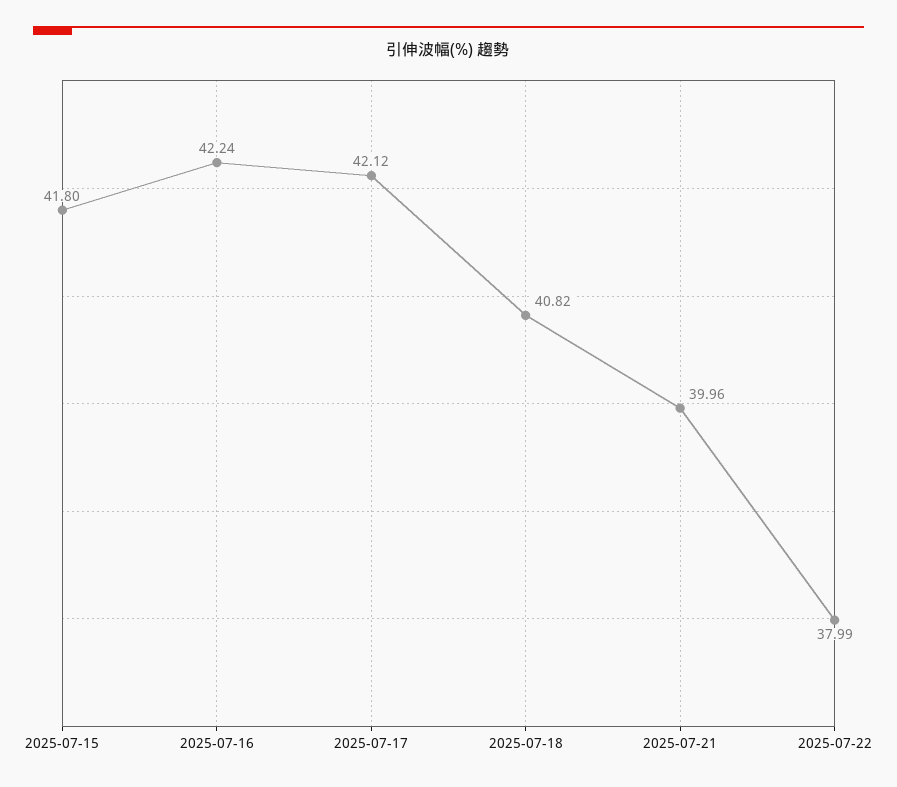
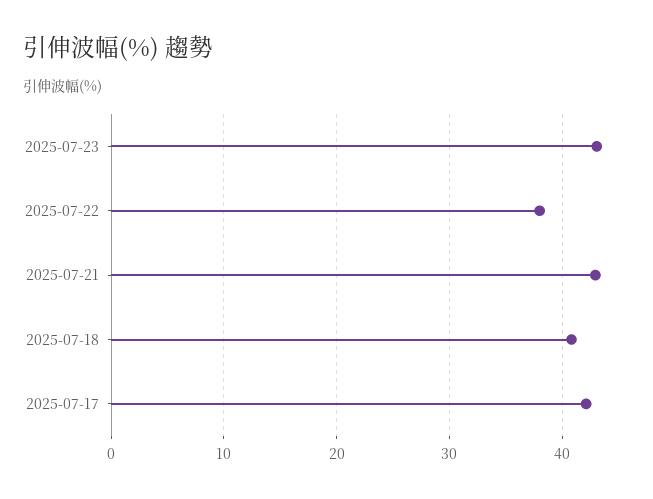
2025-07-15: 41.8 -> none
2025-07-16: 42.24 -> none
2025-07-21: 39.96 -> 43
2025-07-23: none -> 43

